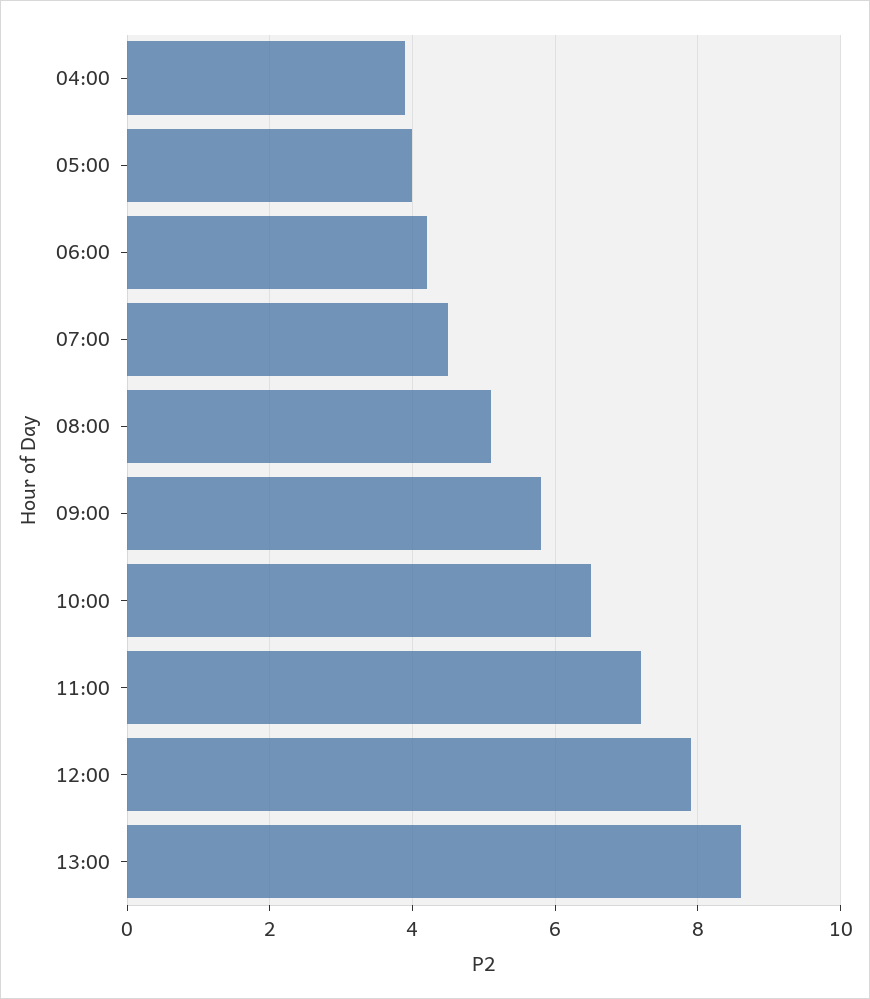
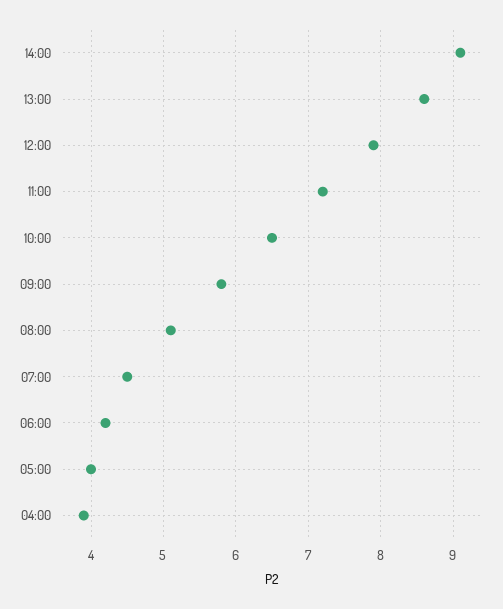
14:00: none -> 9.1

